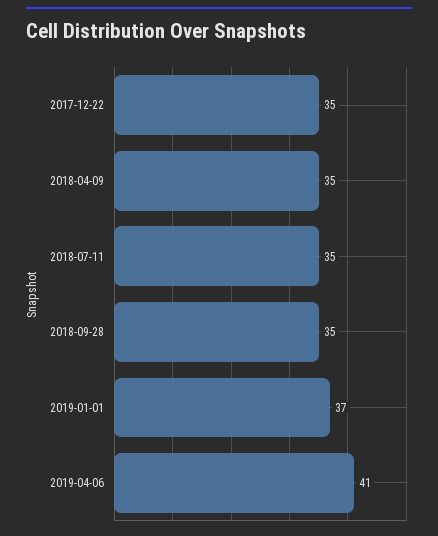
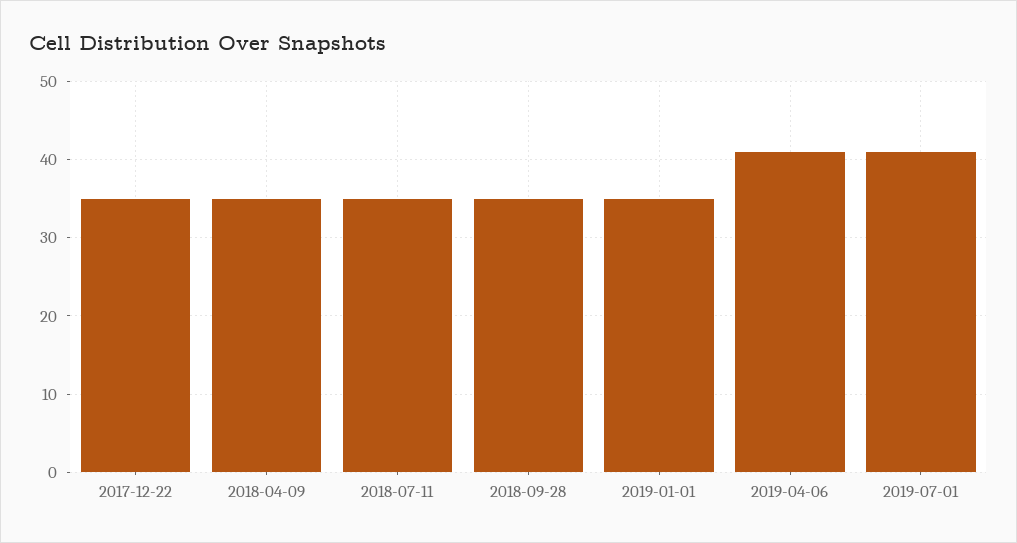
2019-01-01: 37 -> 35
2019-07-01: none -> 41

